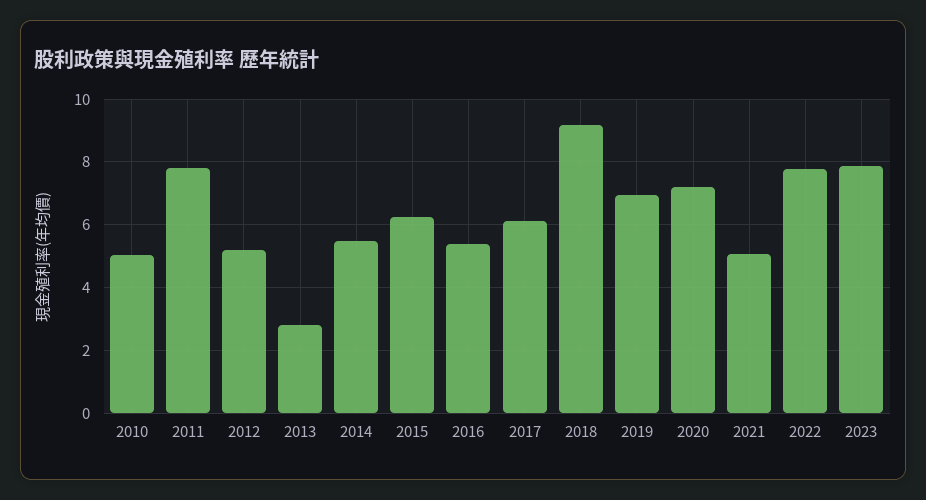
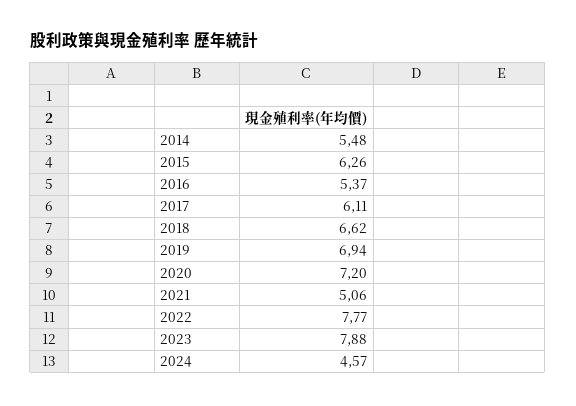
2010: 5 -> none
2011: 7.8 -> none
2012: 5.2 -> none
2013: 2.8 -> none
2018: 9.2 -> 6.62
2024: none -> 4.57

